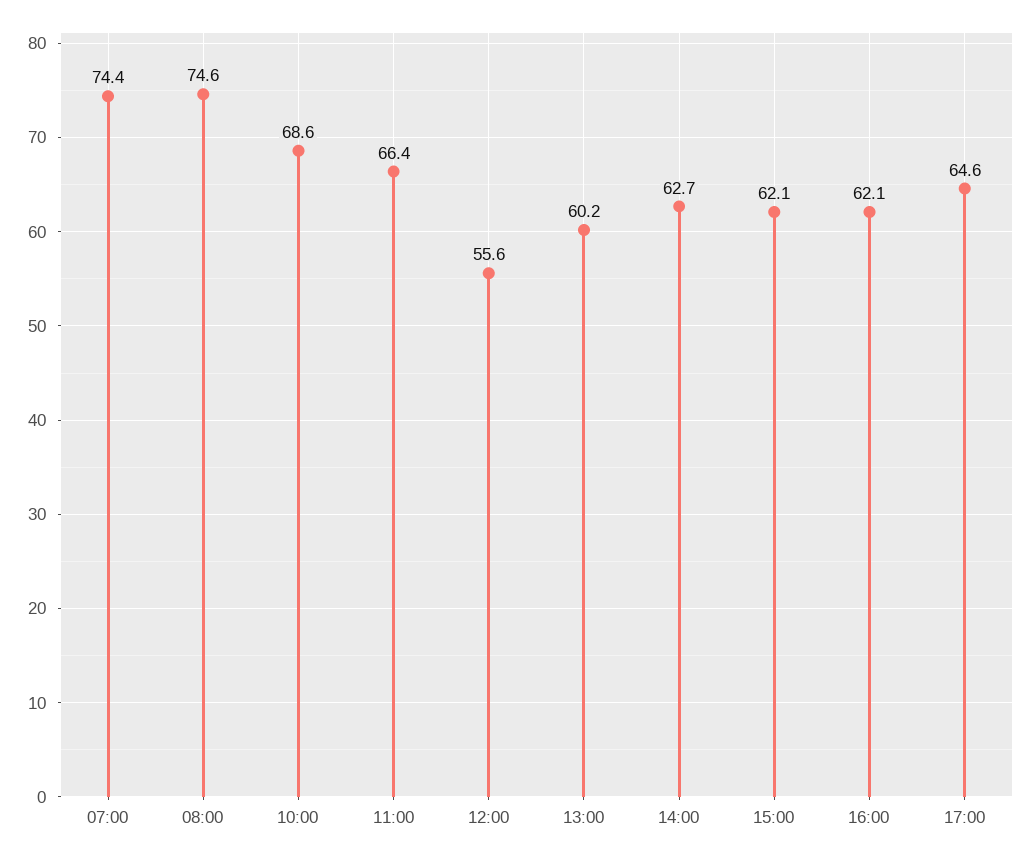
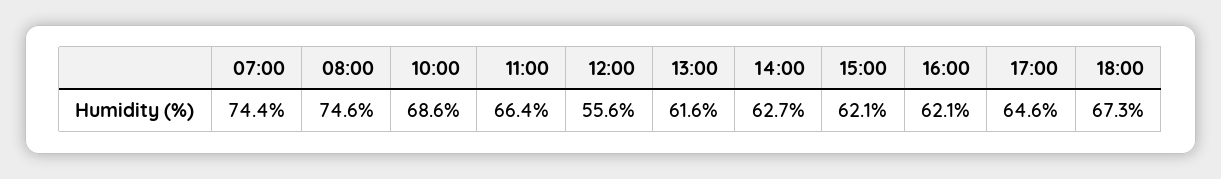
13:00: 60.2 -> 61.6
18:00: none -> 67.3

